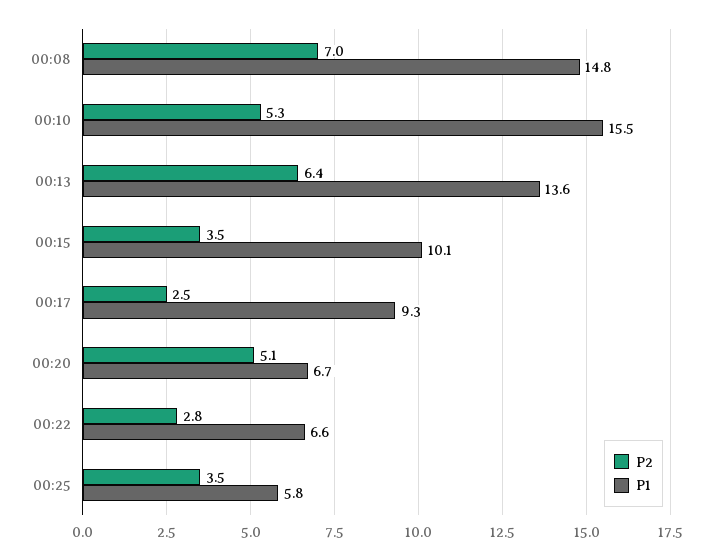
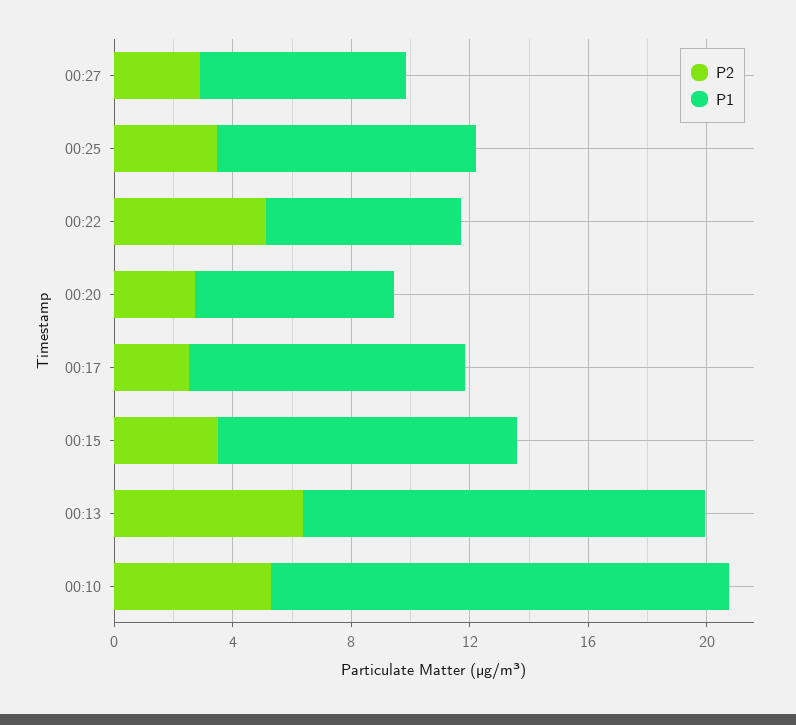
P2, 00:08: 7 -> none
P1, 00:08: 14.8 -> none
P2, 00:20: 5.1 -> 3
P2, 00:22: 2.8 -> 5
P1, 00:25: 5.8 -> 9
P2, 00:27: none -> 3
P1, 00:27: none -> 7

